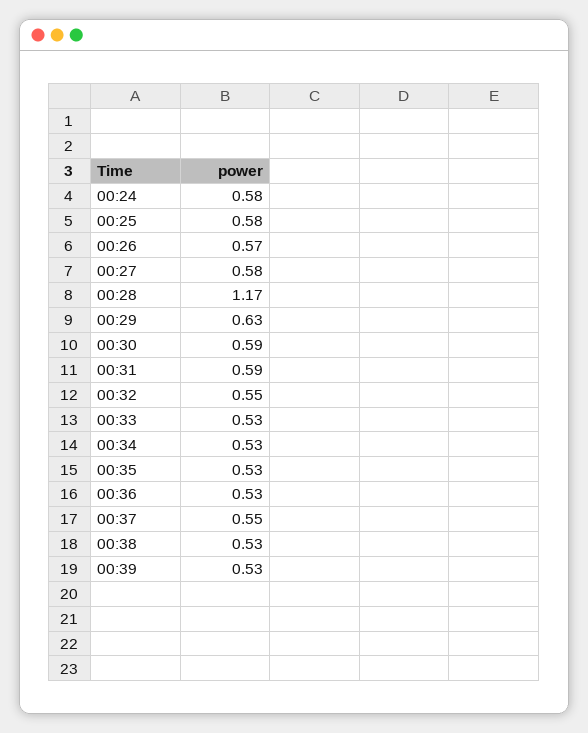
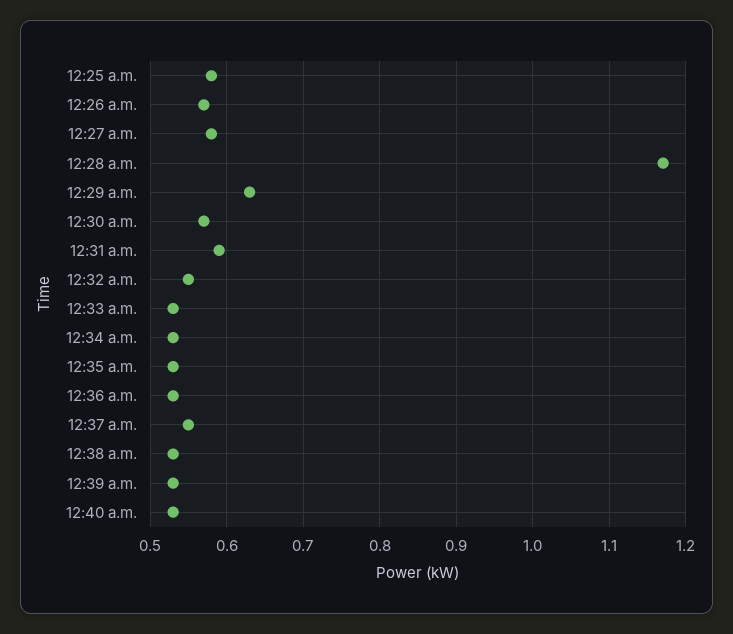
00:24: 0.58 -> none
00:30: 0.59 -> 0.57
12:40 a.m.: none -> 0.53

